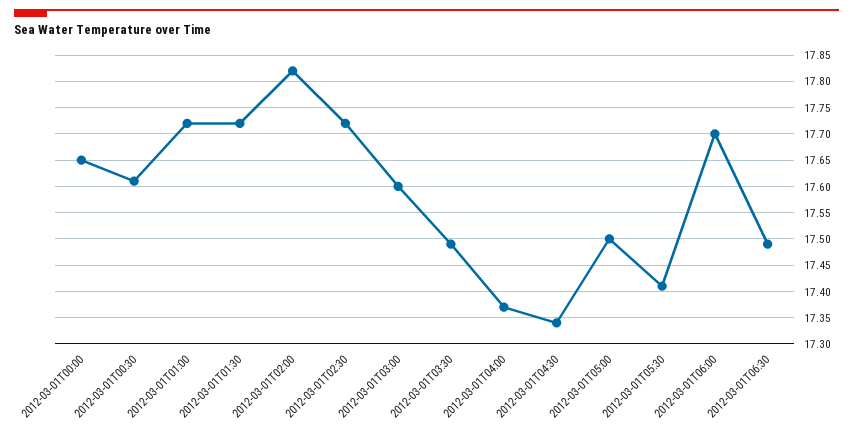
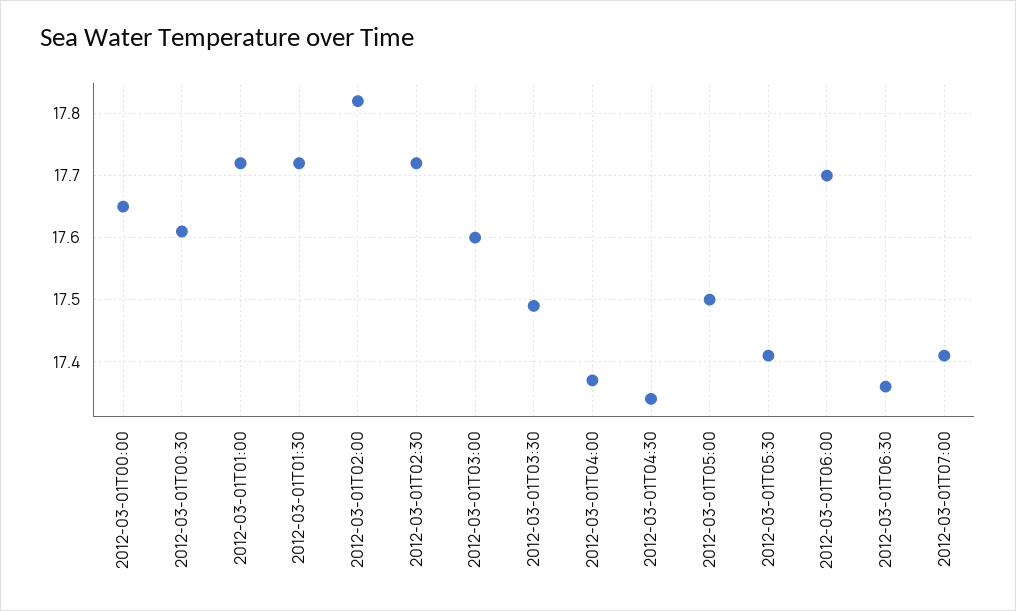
2012-03-01T06:30: 17.5 -> 17.36
2012-03-01T07:00: none -> 17.41

